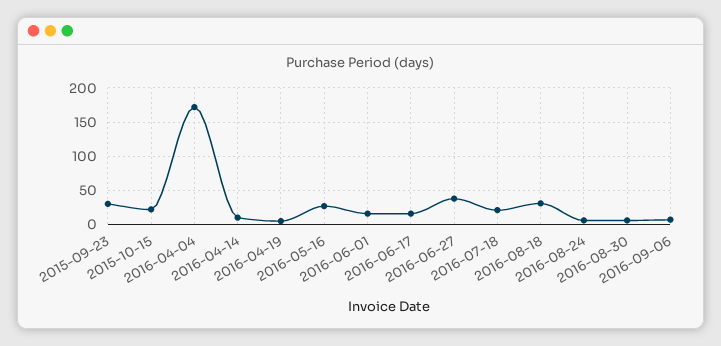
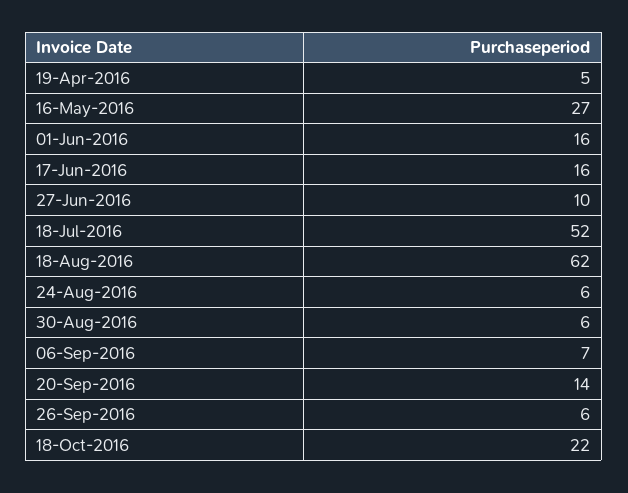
2015-09-23: 30 -> none
2015-10-15: 20 -> none
2016-04-04: 170 -> none
2016-04-14: 10 -> none
2016-06-27: 40 -> 10
2016-07-18: 20 -> 52
2016-08-18: 30 -> 62
20-Sep-2016: none -> 14
26-Sep-2016: none -> 6
18-Oct-2016: none -> 22

